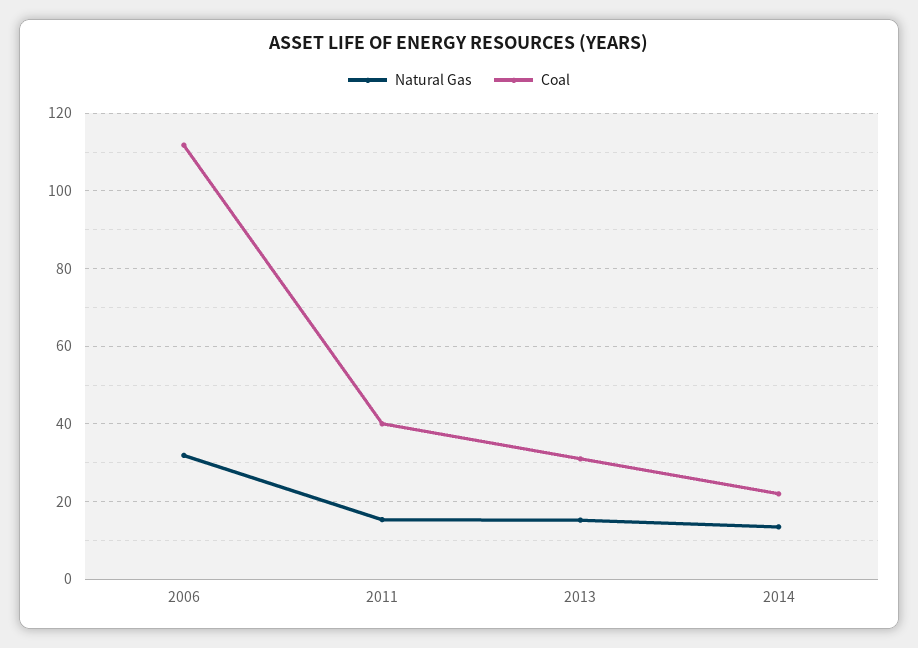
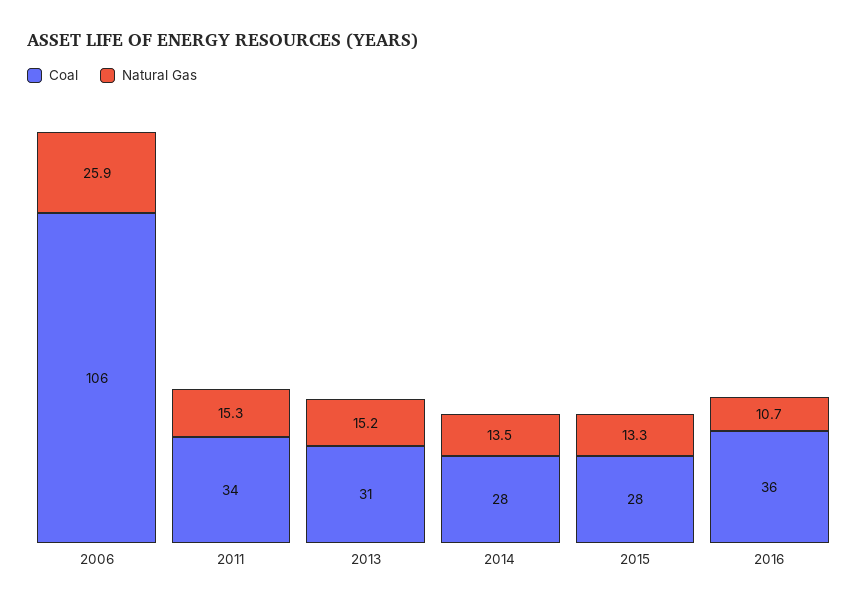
Natural Gas, 2006: 32 -> 25.9
Coal, 2006: 112 -> 106
Coal, 2011: 40 -> 34
Coal, 2014: 22 -> 28
Coal, 2015: none -> 28
Natural Gas, 2015: none -> 13.3
Coal, 2016: none -> 36
Natural Gas, 2016: none -> 10.7

